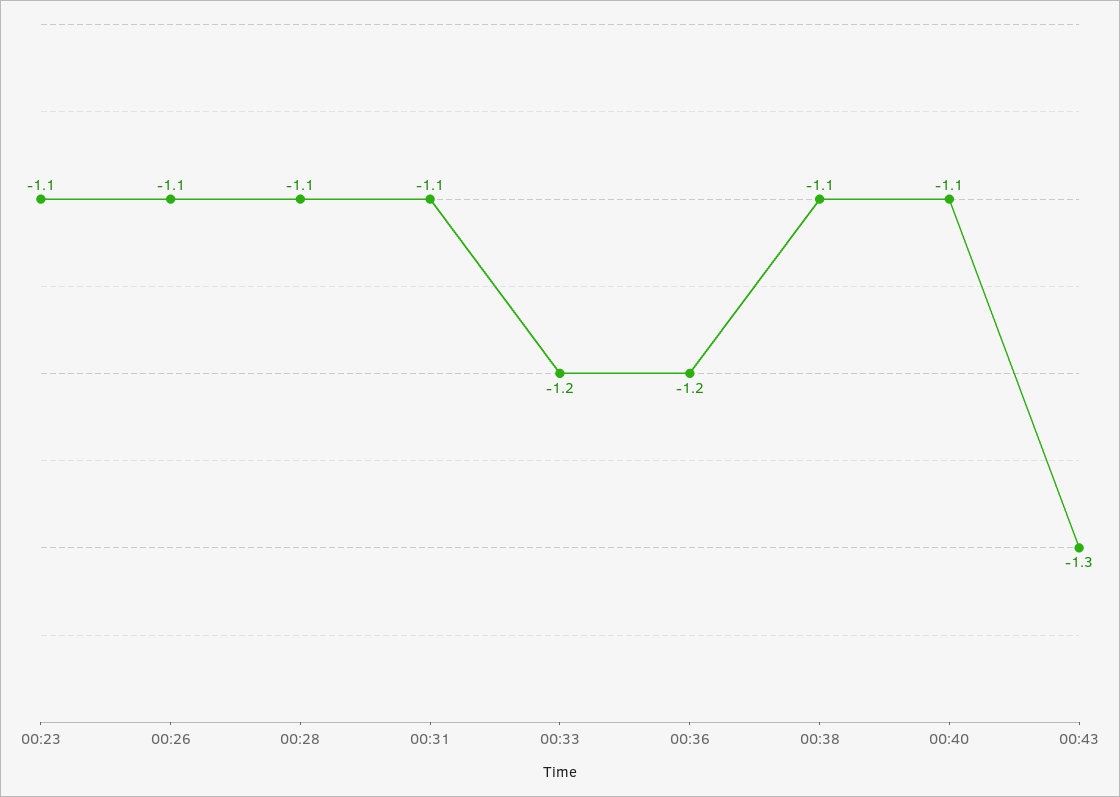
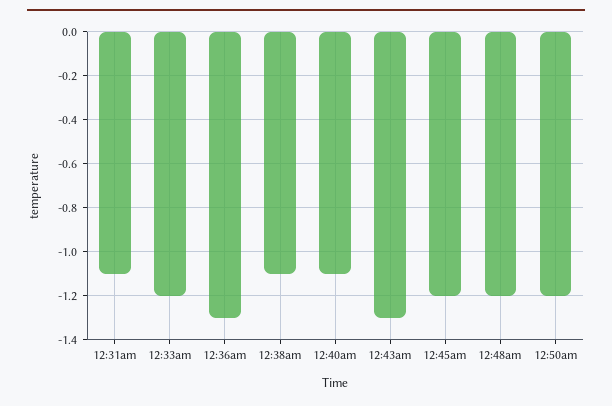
00:23: -1.1 -> none
00:26: -1.1 -> none
00:28: -1.1 -> none
00:36: -1.2 -> -1.3
12:45am: none -> -1.2
12:48am: none -> -1.2
12:50am: none -> -1.2

